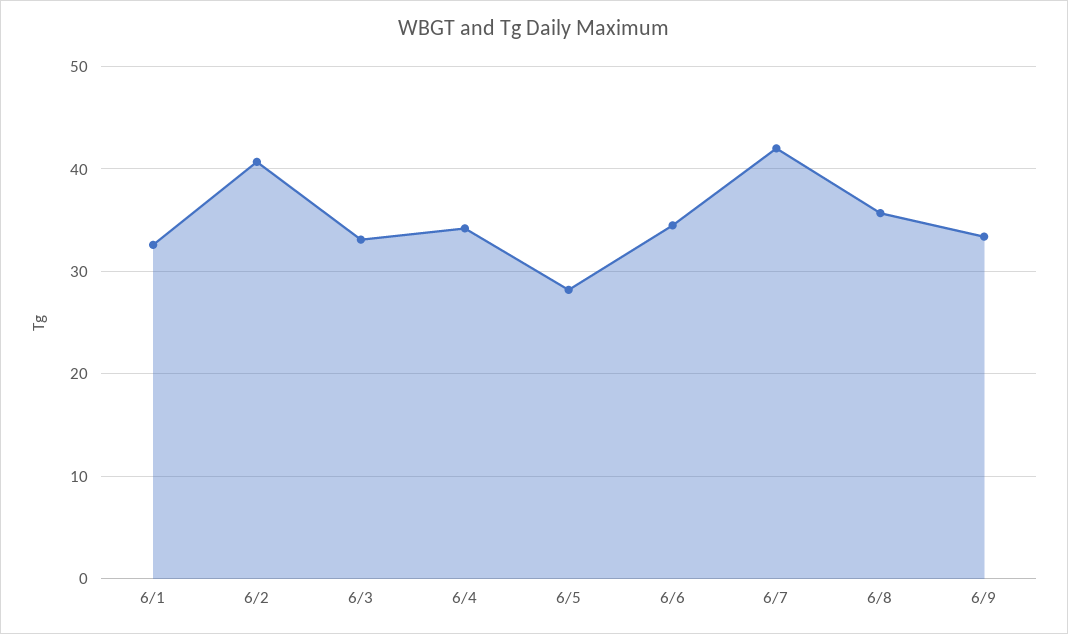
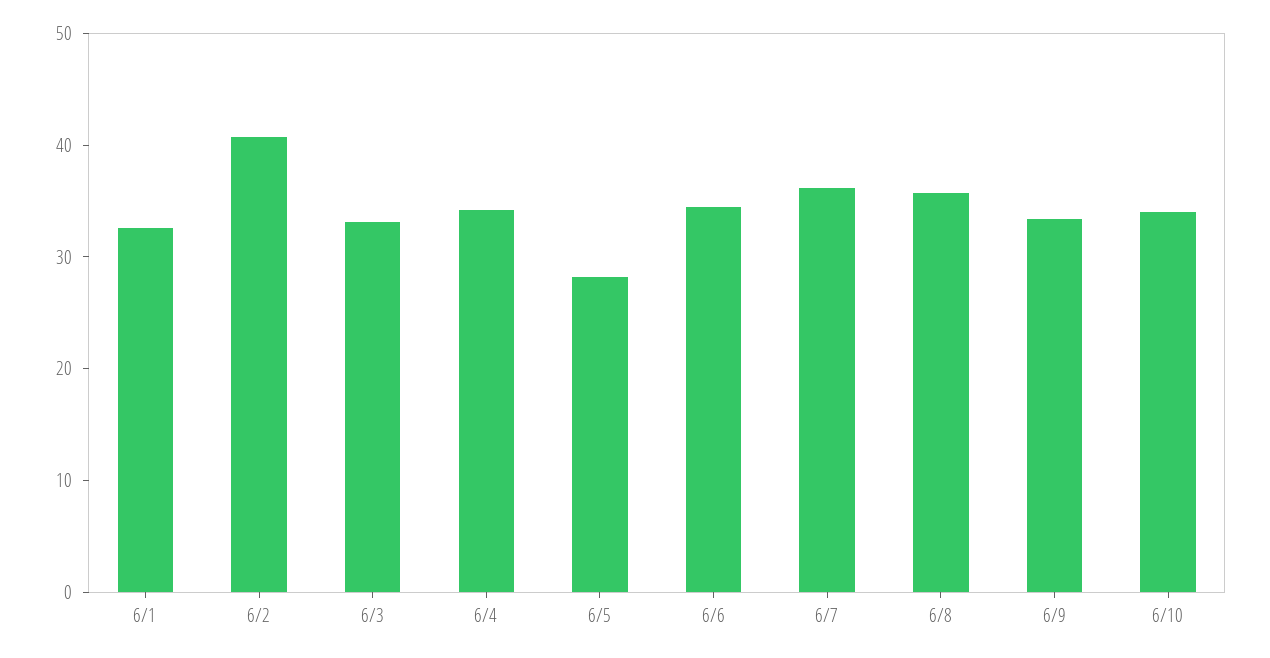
6/7: 42 -> 36
6/10: none -> 34

